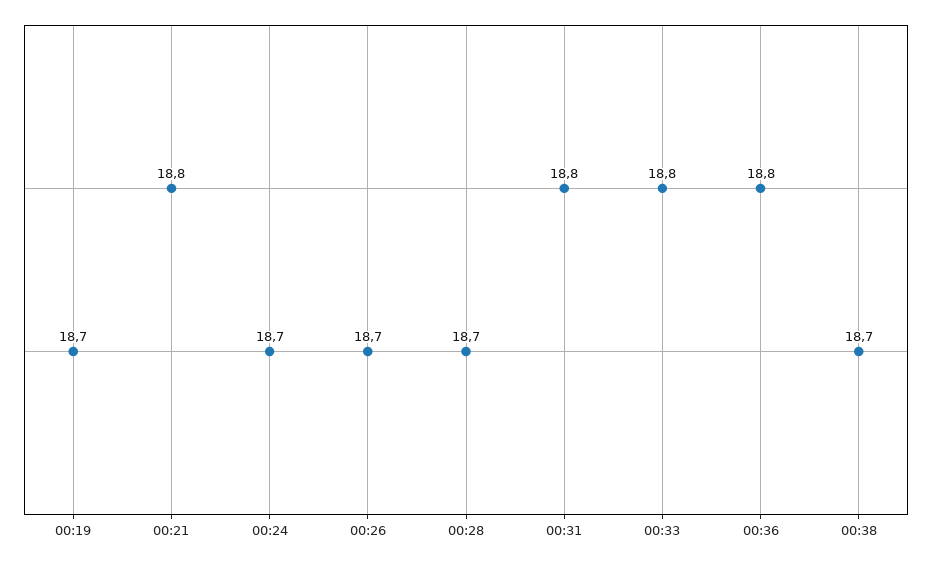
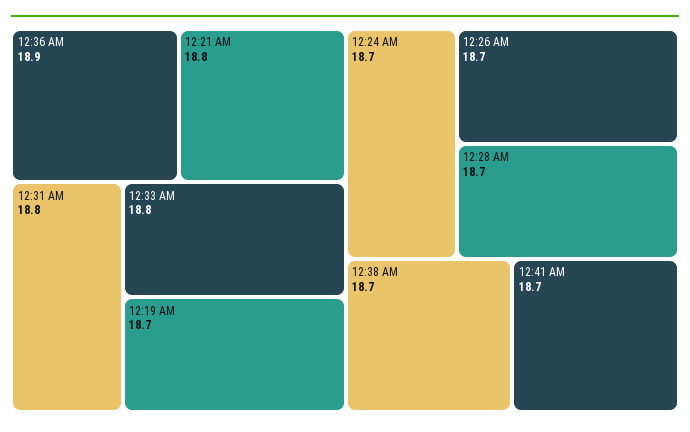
00:36: 18.8 -> 18.9
12:41 AM: none -> 18.7

